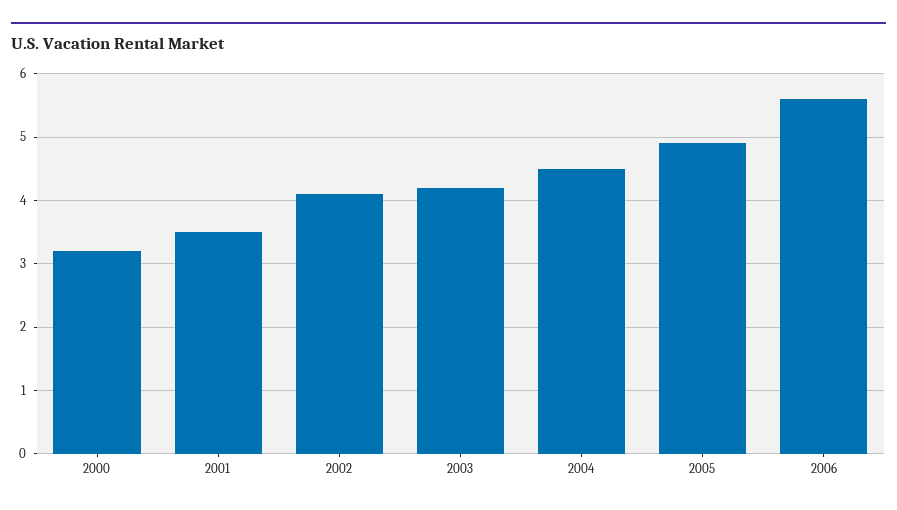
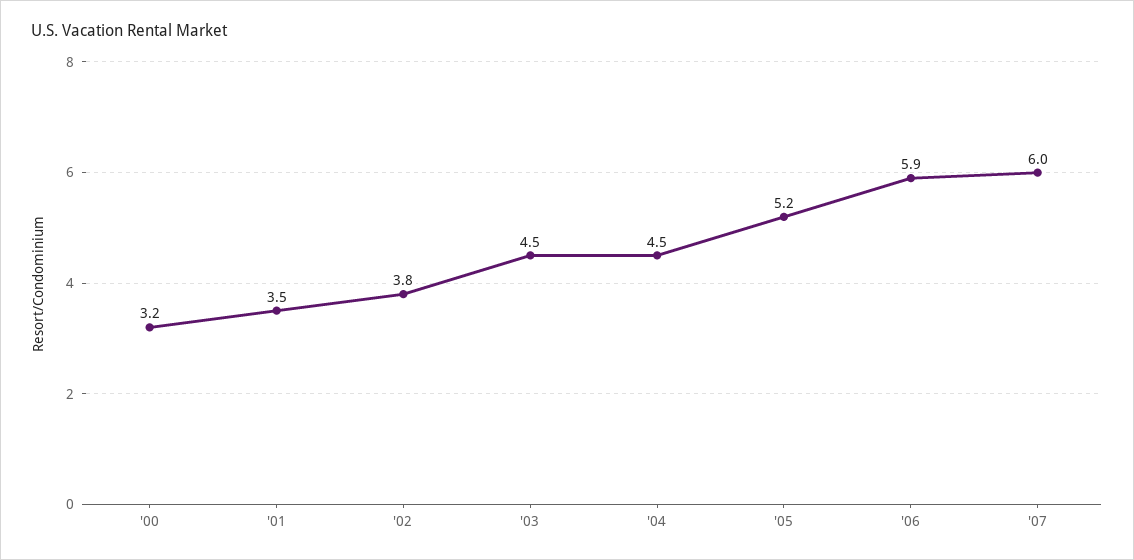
2002: 4.1 -> 3.8
2003: 4.2 -> 4.5
2005: 4.9 -> 5.2
2006: 5.6 -> 5.9
'07: none -> 6

